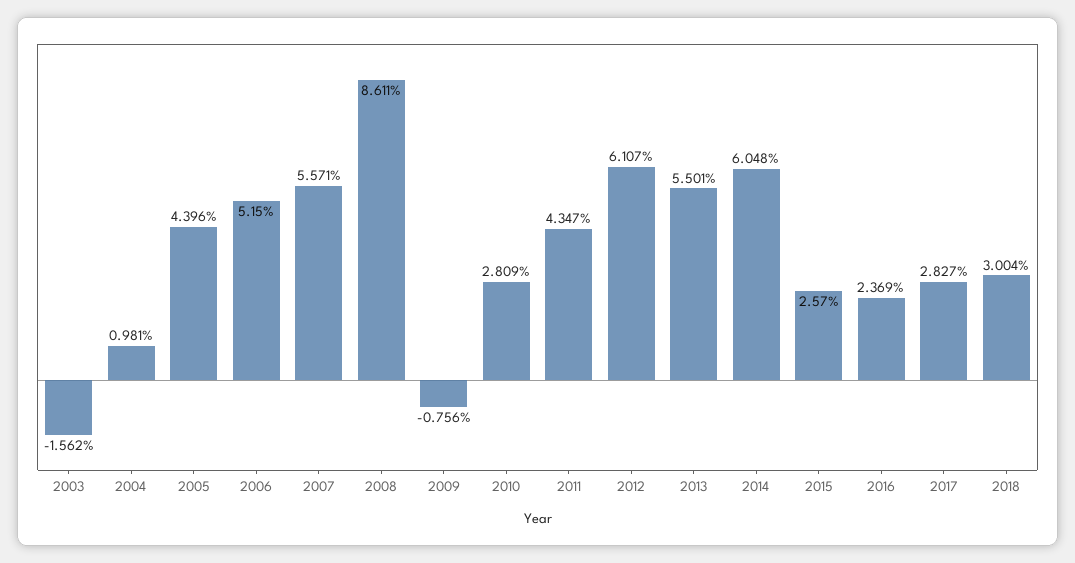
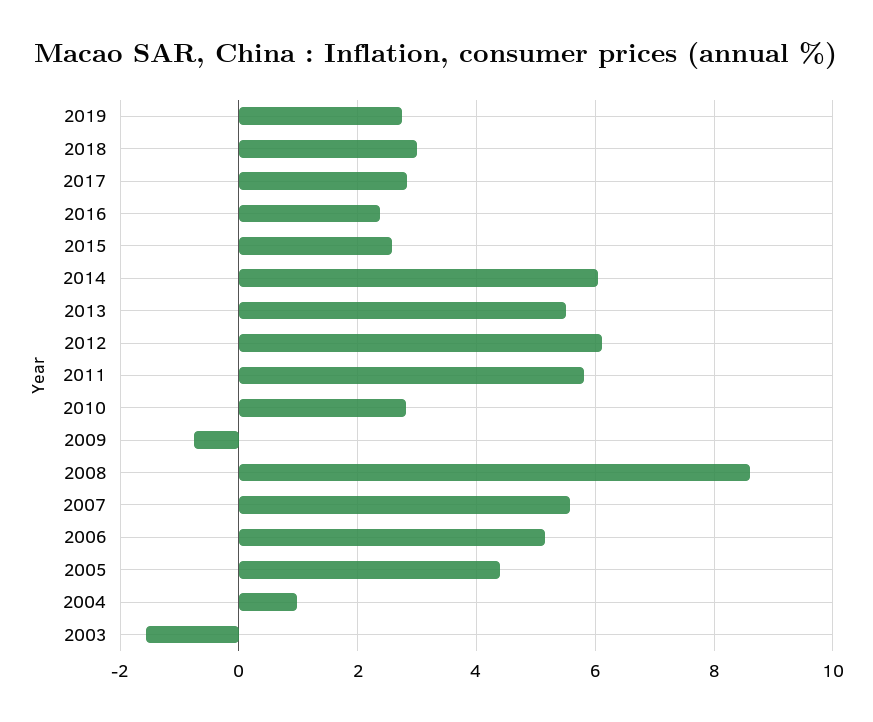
2011: 4.347 -> 5.8
2019: none -> 2.8

